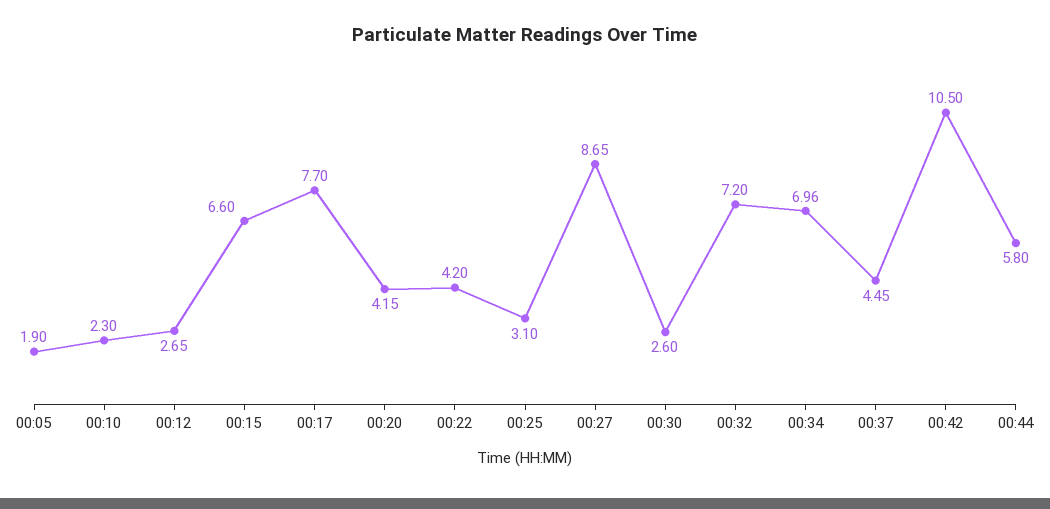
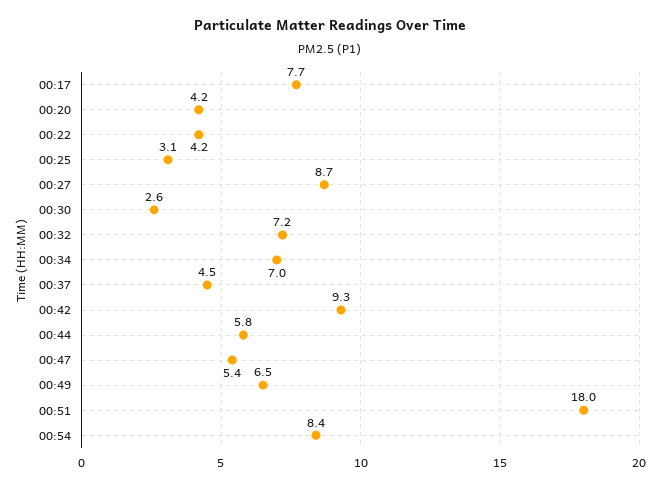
00:05: 1.9 -> none
00:10: 2.3 -> none
00:12: 2.65 -> none
00:15: 6.6 -> none
00:42: 10.5 -> 9.3
00:47: none -> 5.4
00:49: none -> 6.5
00:51: none -> 18
00:54: none -> 8.4

